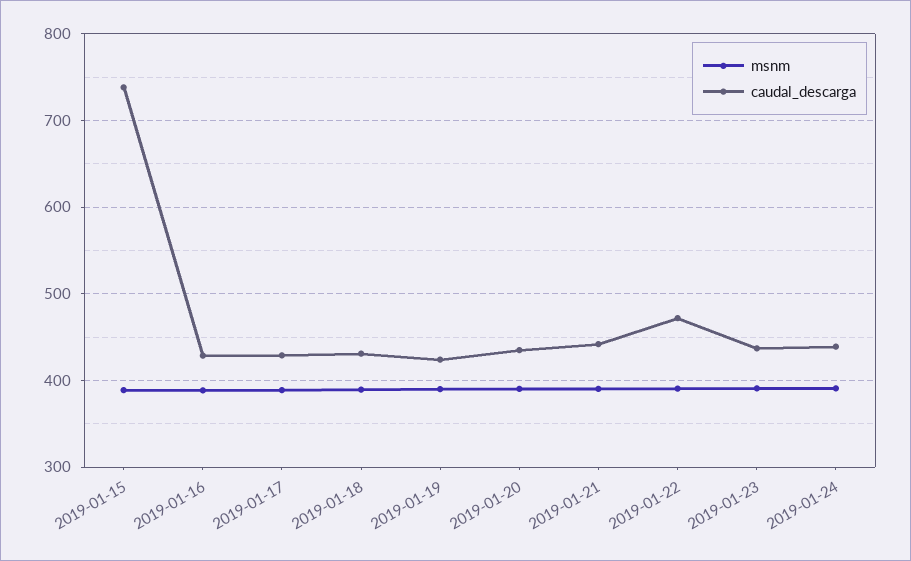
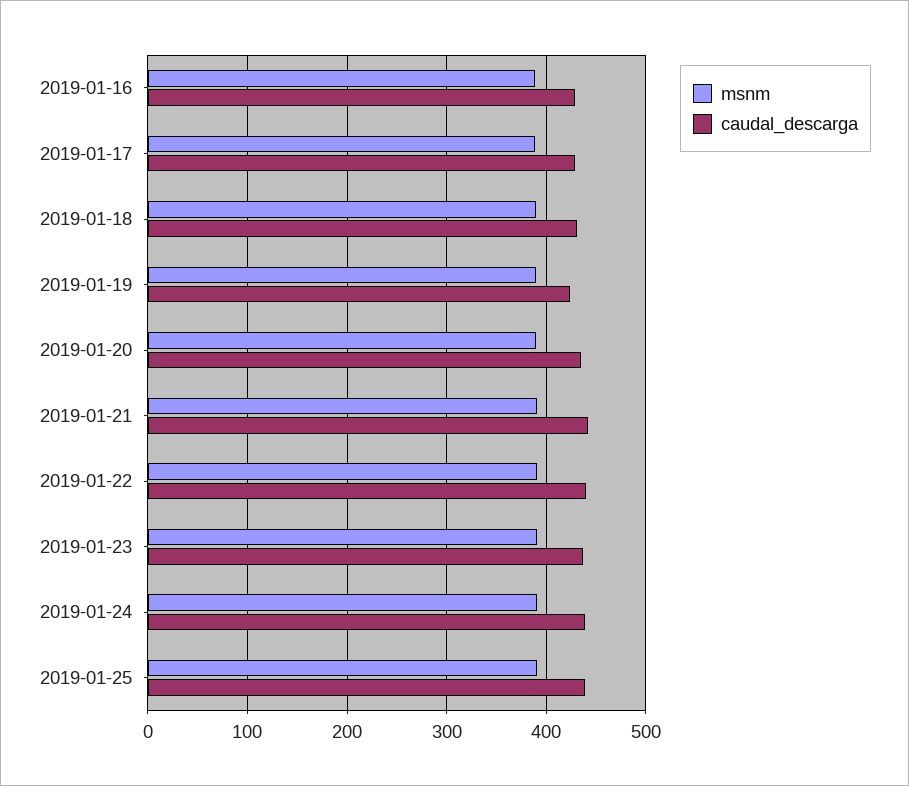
msnm, 2019-01-15: 390 -> none
caudal_descarga, 2019-01-15: 740 -> none
caudal_descarga, 2019-01-22: 470 -> 440
msnm, 2019-01-25: none -> 390
caudal_descarga, 2019-01-25: none -> 440

